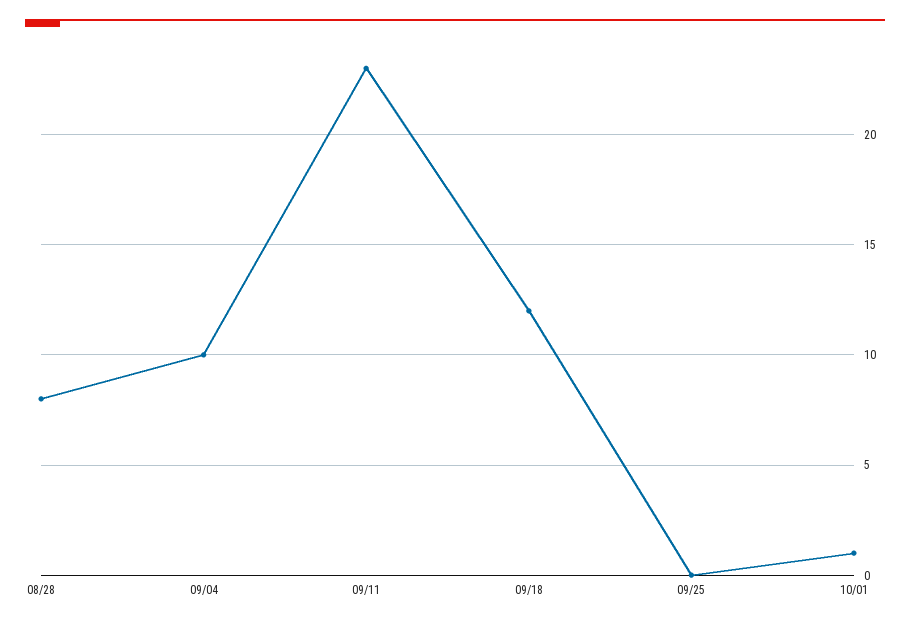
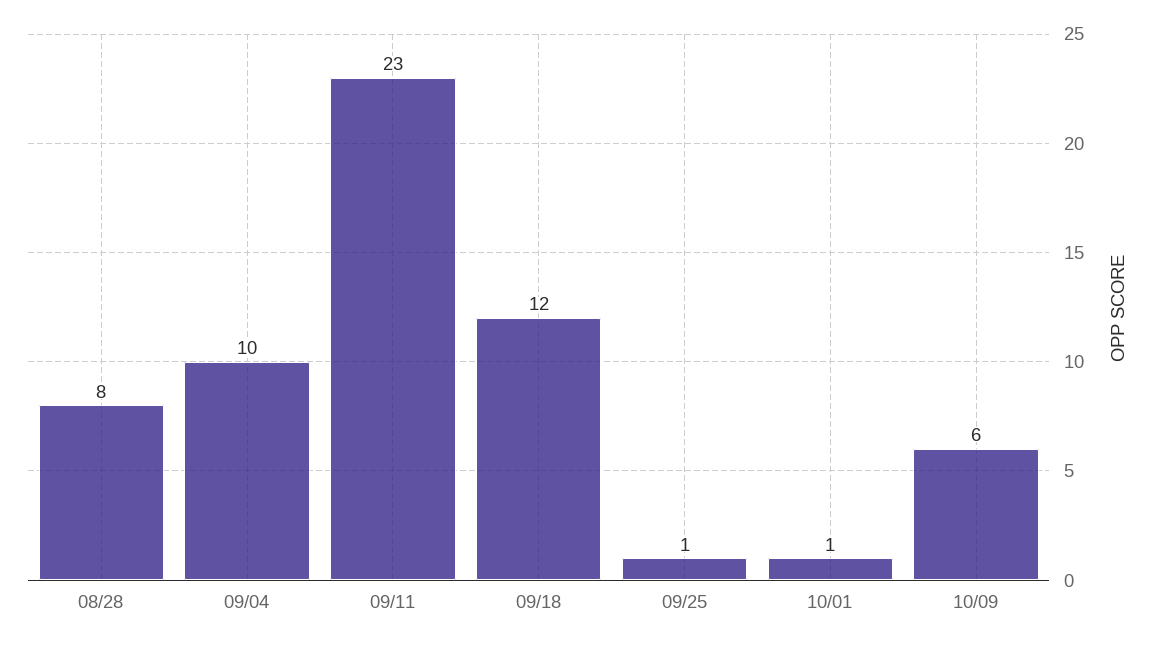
09/25: 0 -> 1
10/09: none -> 6

